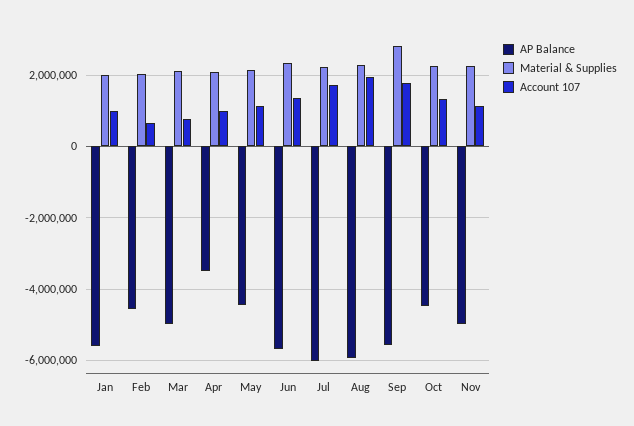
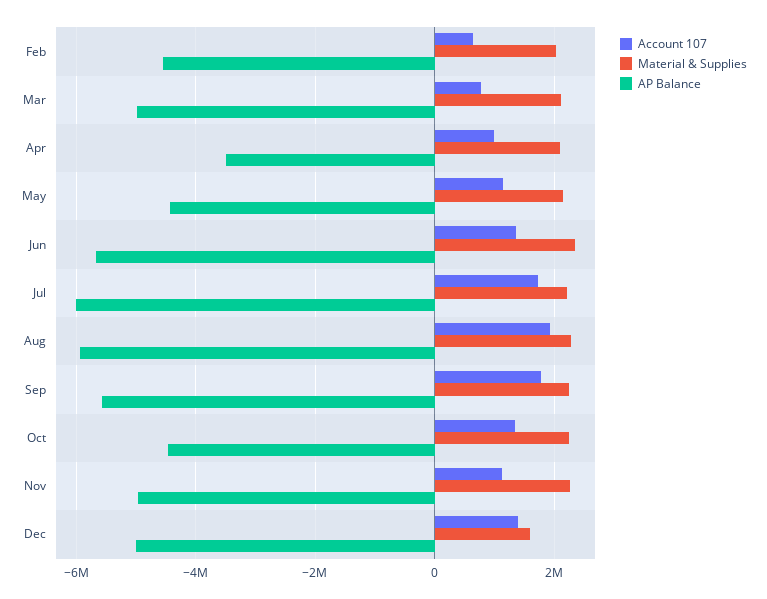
AP Balance, Jan: -5600000 -> none
Material & Supplies, Jan: 2000000 -> none
Account 107, Jan: 1000000 -> none
Material & Supplies, Sep: 2800000 -> 2200000
Account 107, Dec: none -> 1400000
Material & Supplies, Dec: none -> 1600000
AP Balance, Dec: none -> -5000000

